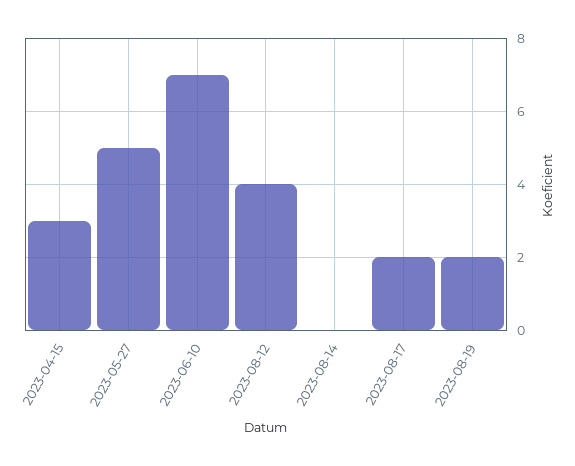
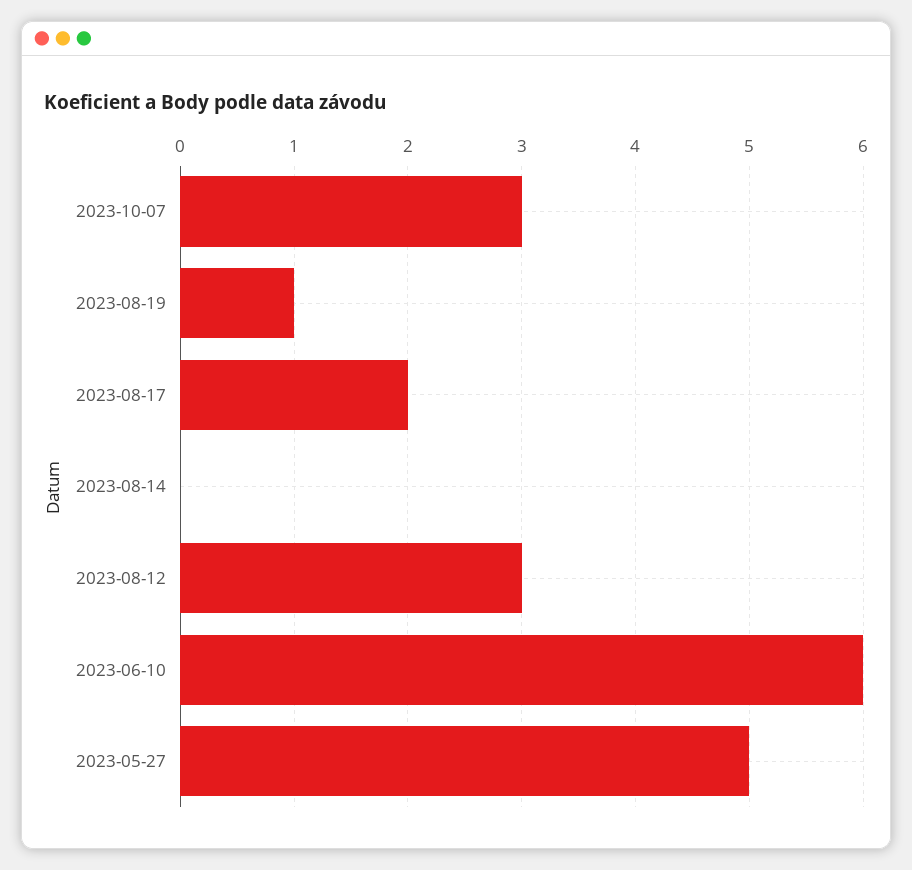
2023-04-15: 3 -> none
2023-06-10: 7 -> 6
2023-08-12: 4 -> 3
2023-08-19: 2 -> 1
2023-10-07: none -> 3

